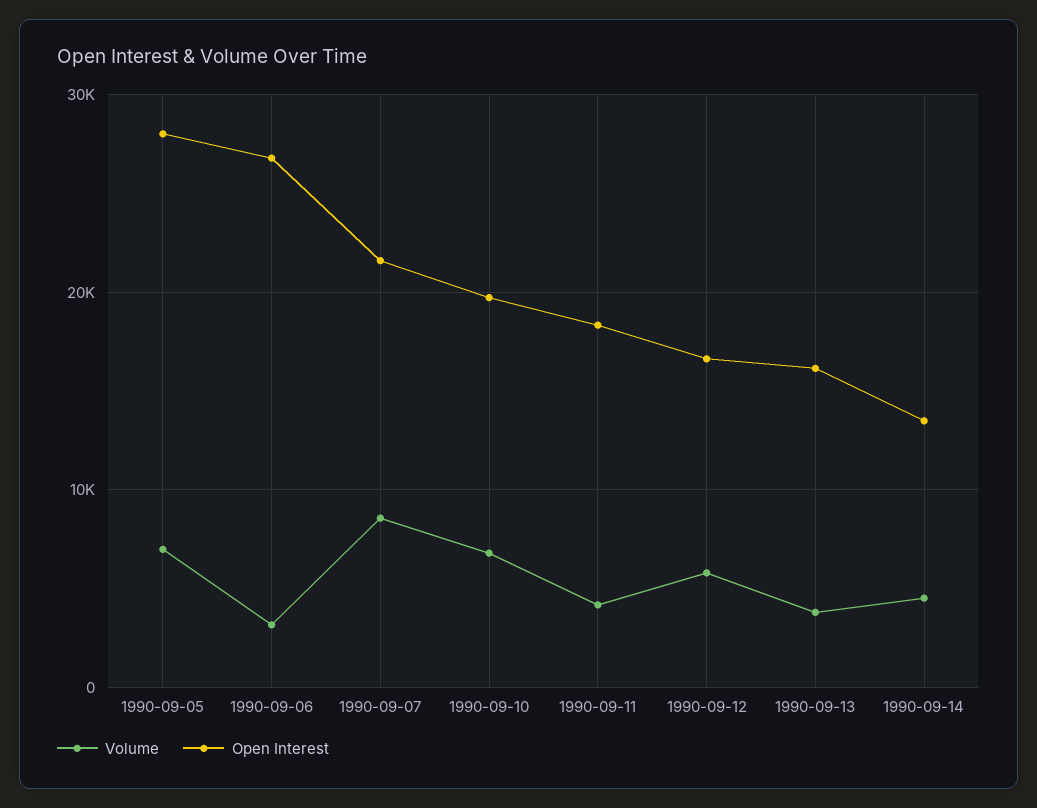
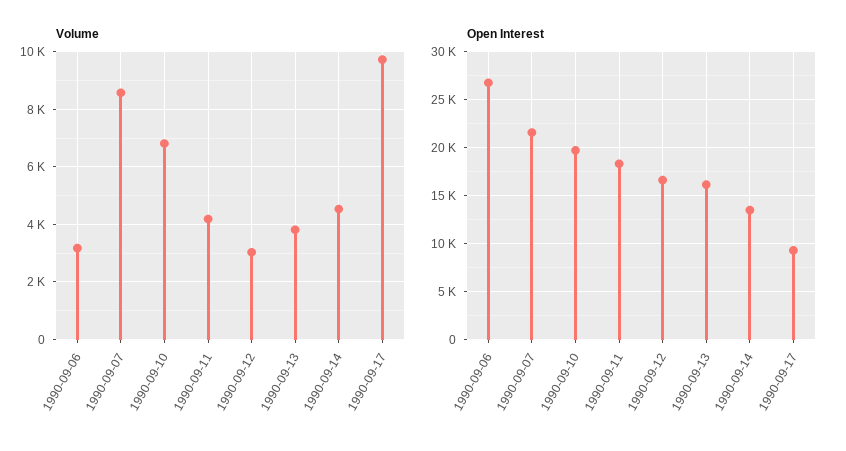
Volume, 1990-09-05: 7000 -> none
Open Interest, 1990-09-05: 28000 -> none
Volume, 1990-09-12: 6000 -> 3000
Volume, 1990-09-17: none -> 9750
Open Interest, 1990-09-17: none -> 9000

